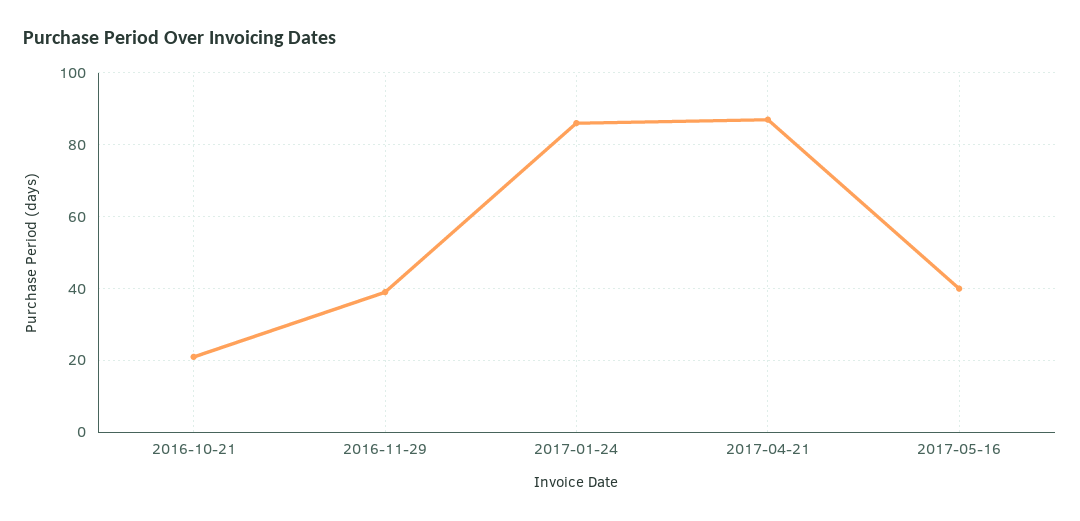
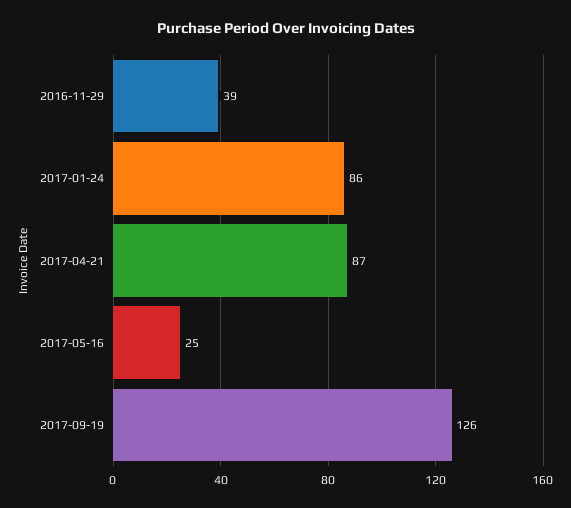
2016-10-21: 20 -> none
2017-05-16: 40 -> 25
2017-09-19: none -> 126

